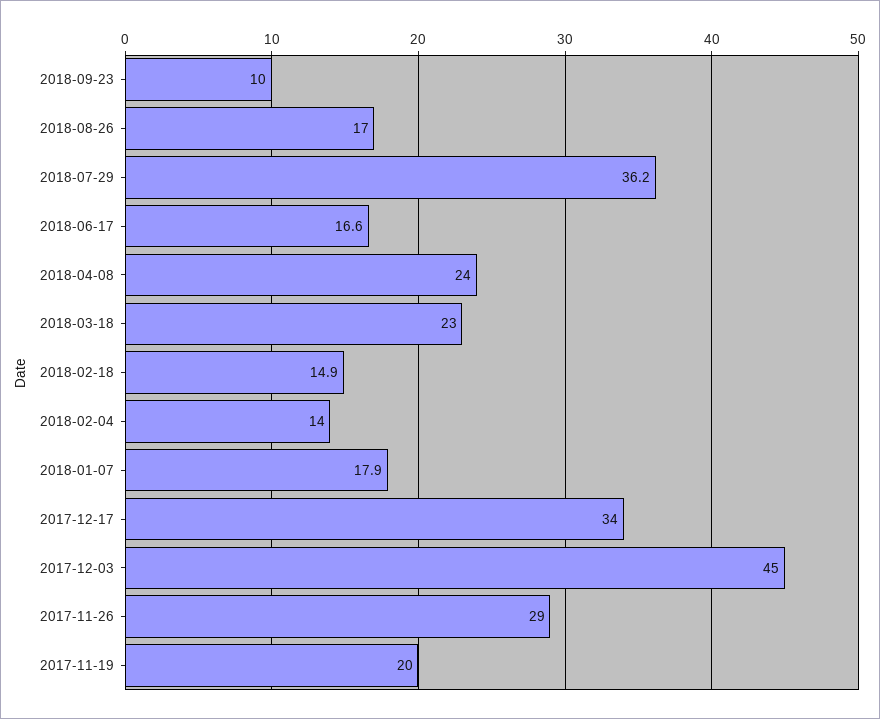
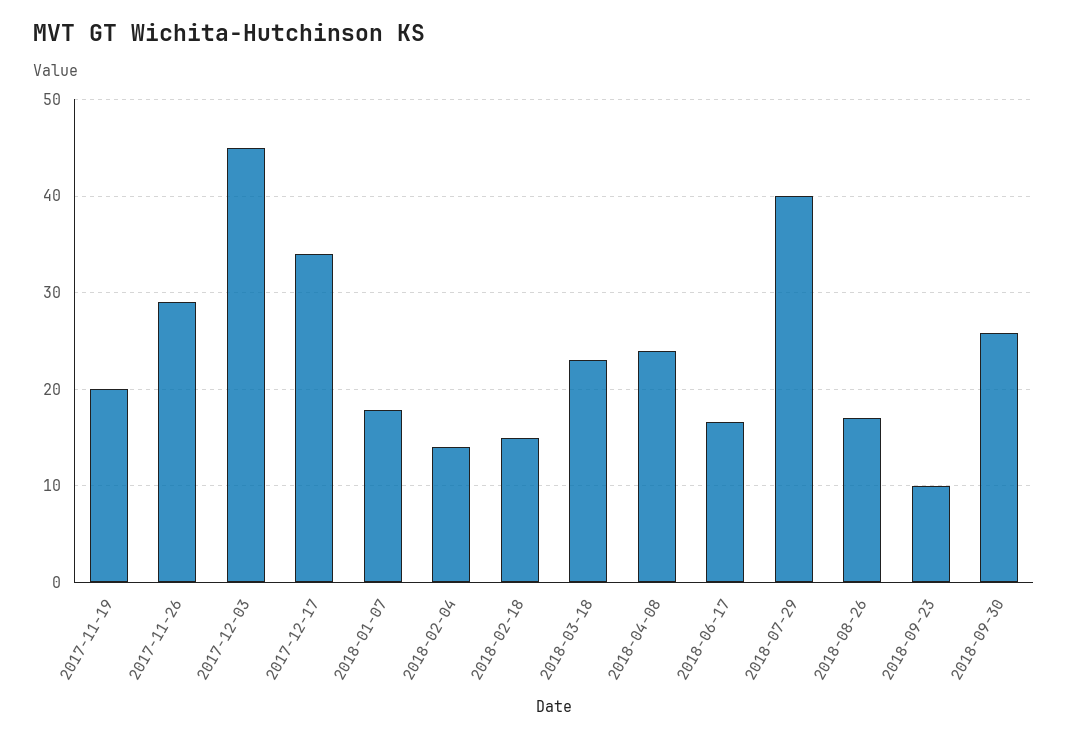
2018-07-29: 36.2 -> 40
2018-09-30: none -> 26

